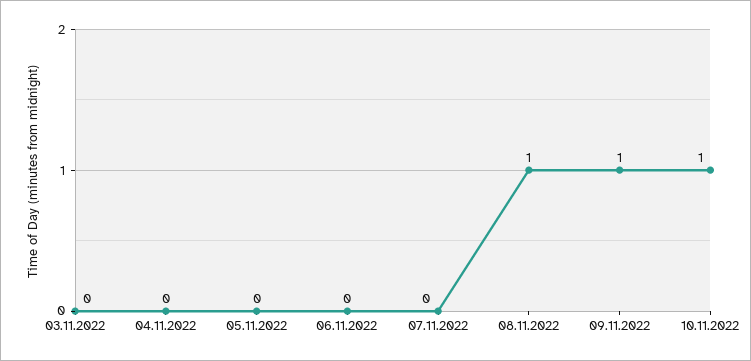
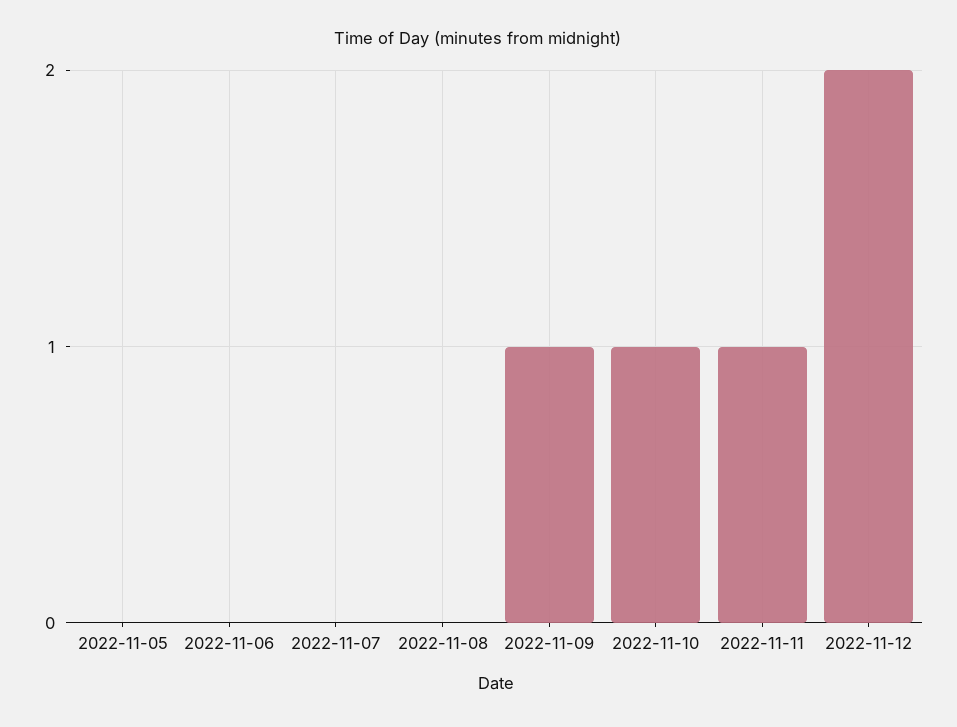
03.11.2022: 0 -> none
04.11.2022: 0 -> none
08.11.2022: 1 -> 0
2022-11-11: none -> 1
2022-11-12: none -> 2

